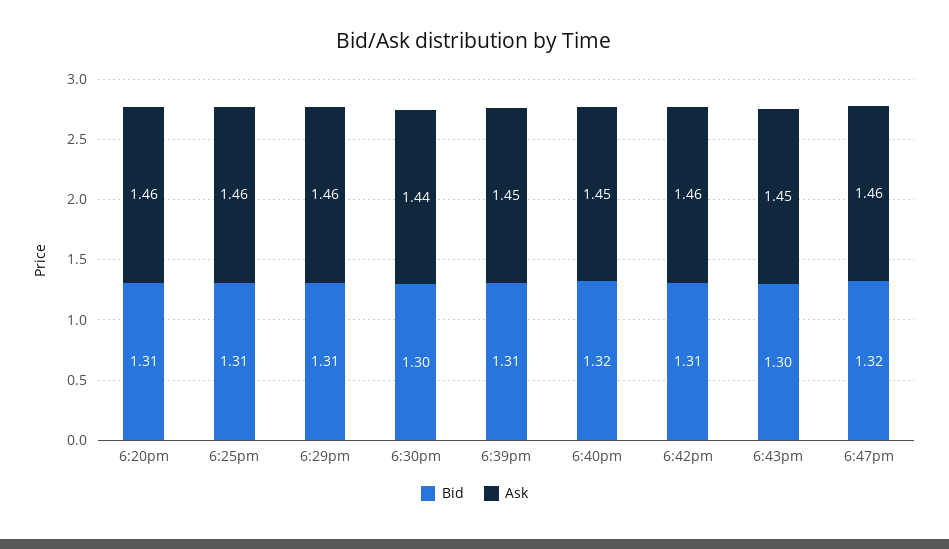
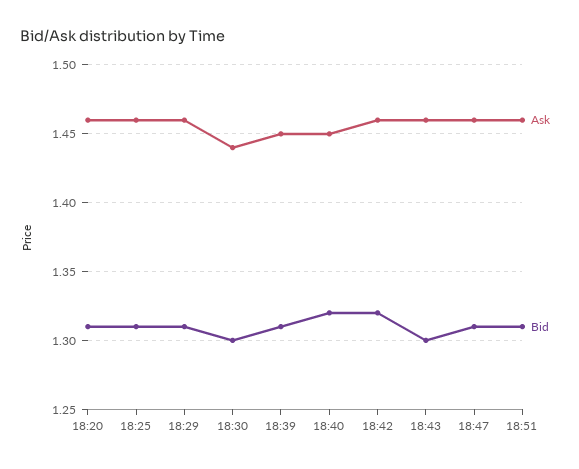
Bid, 6:42pm: 1.31 -> 1.32
Ask, 6:43pm: 1.45 -> 1.46
Bid, 6:47pm: 1.32 -> 1.31
Ask, 18:51: none -> 1.46
Bid, 18:51: none -> 1.31

